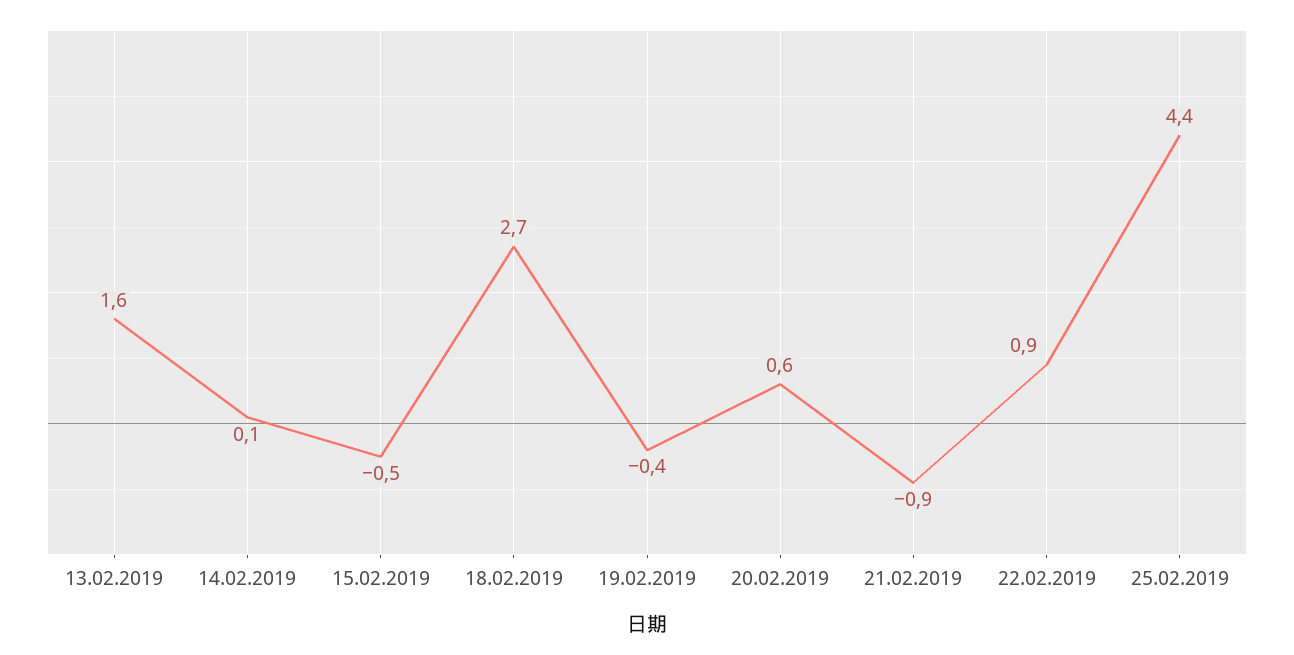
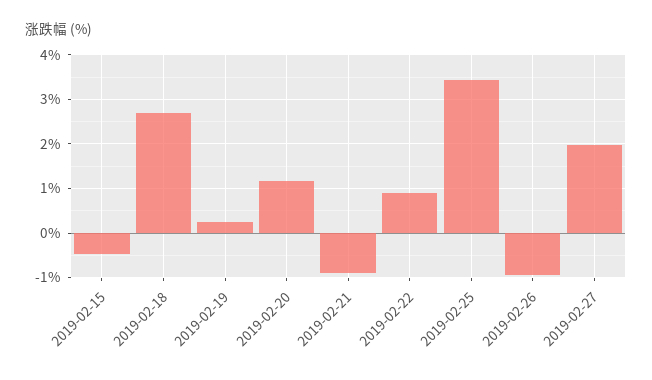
13.02.2019: 1.6 -> none
14.02.2019: 0.1 -> none
19.02.2019: -0.4 -> 0.2
20.02.2019: 0.6 -> 1.2
25.02.2019: 4.4 -> 3.4
2019-02-26: none -> -1
2019-02-27: none -> 2

